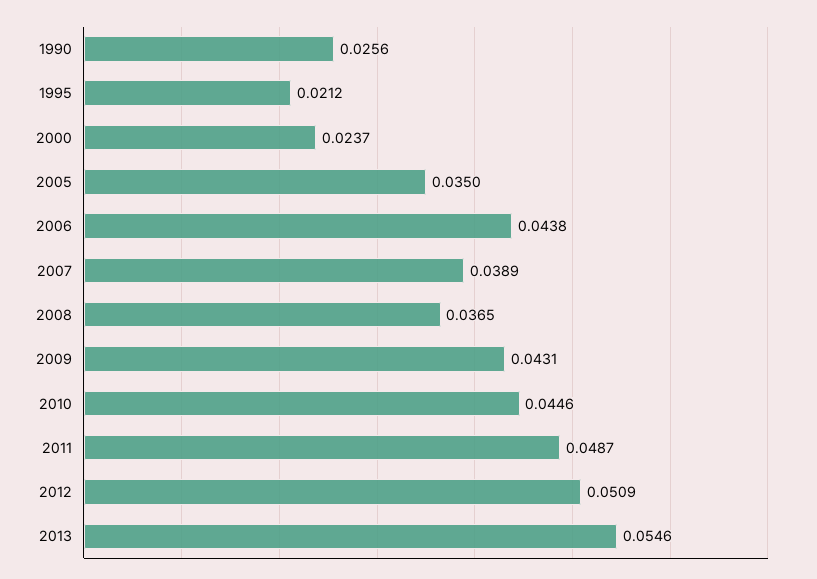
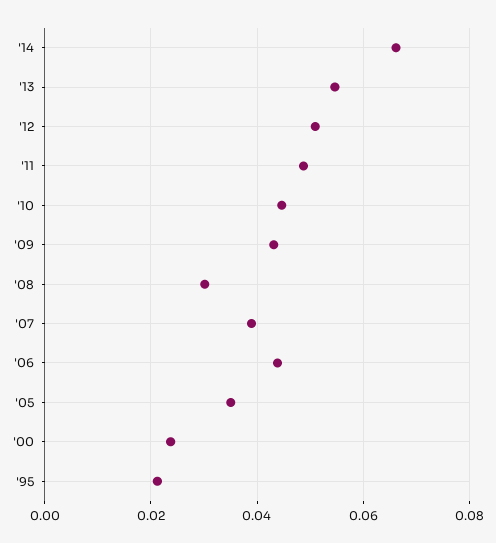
1990: 0.0256 -> none
2008: 0.0365 -> 0.03
'14: none -> 0.066

